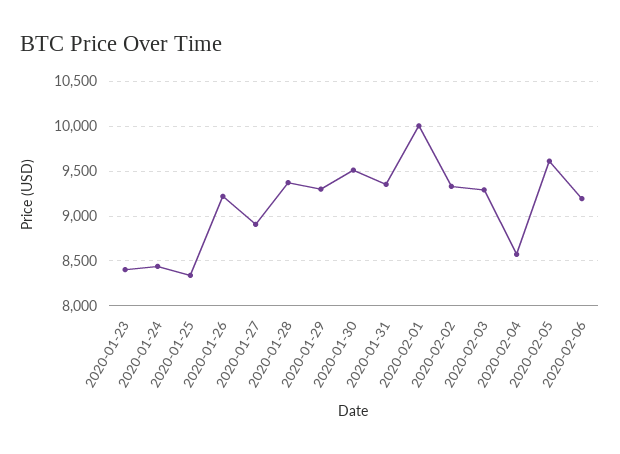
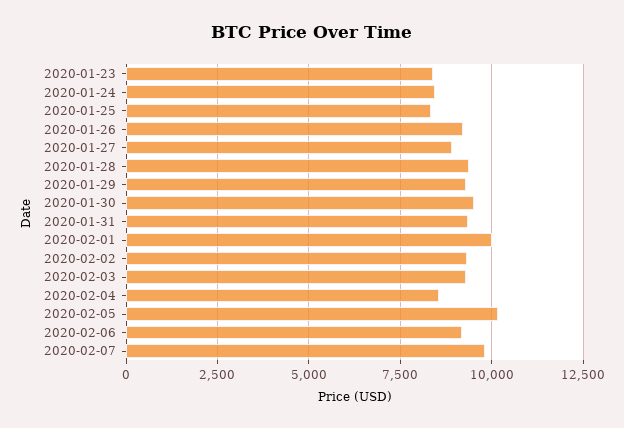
2020-02-05: 9600 -> 10250
2020-02-07: none -> 9750

